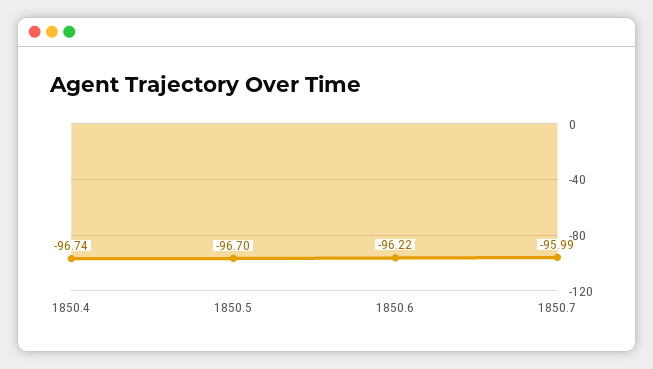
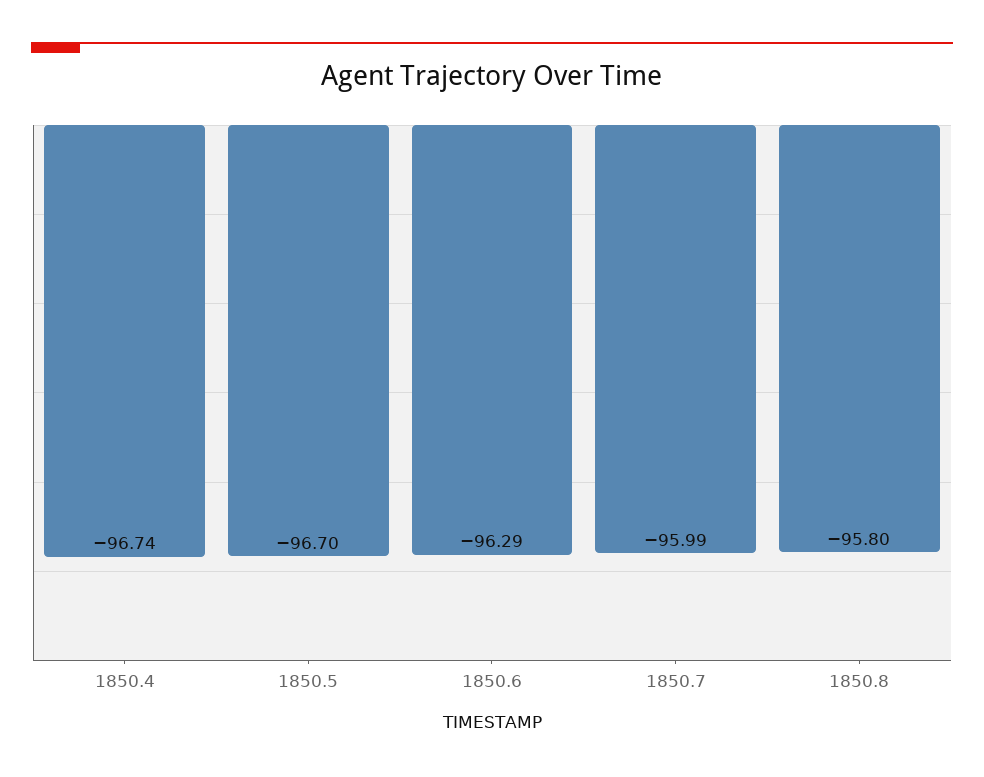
1850.6: -96.22 -> -96.29
1850.8: none -> -95.8

